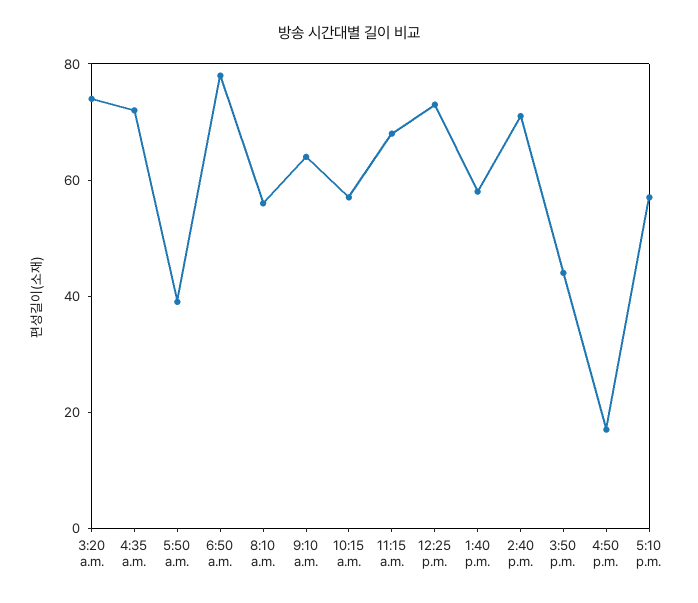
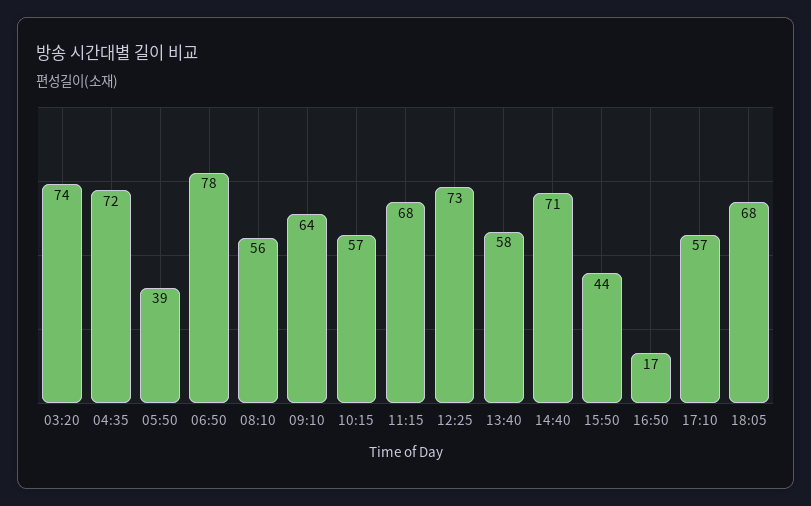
18:05: none -> 68

